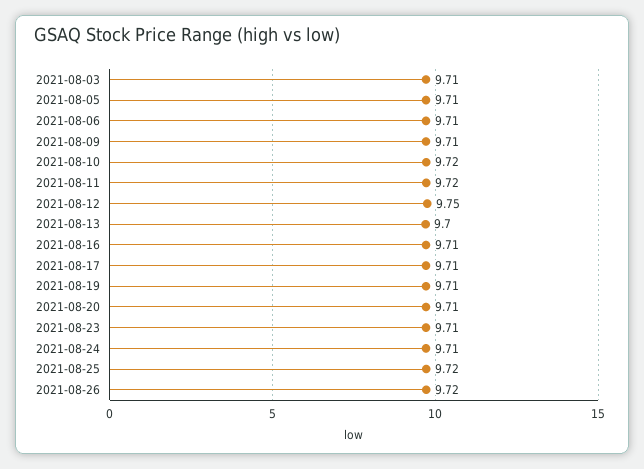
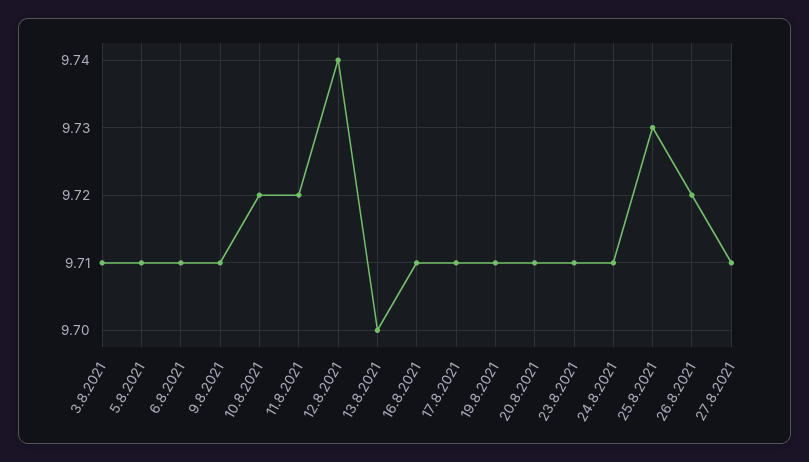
2021-08-12: 9.75 -> 9.74
2021-08-25: 9.72 -> 9.73
27.8.2021: none -> 9.71

